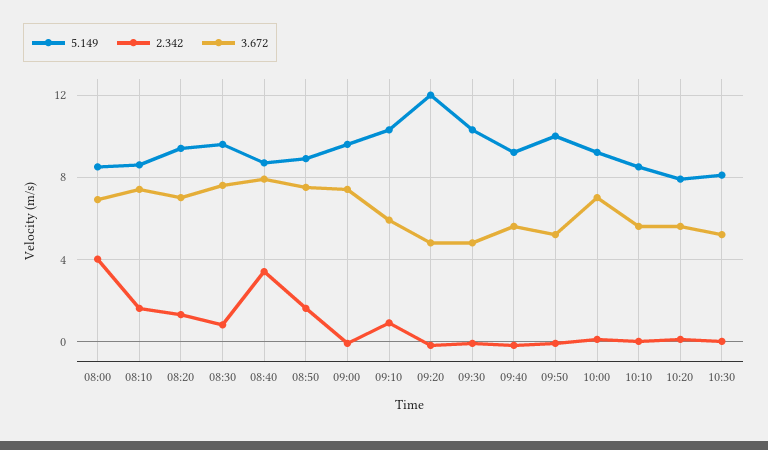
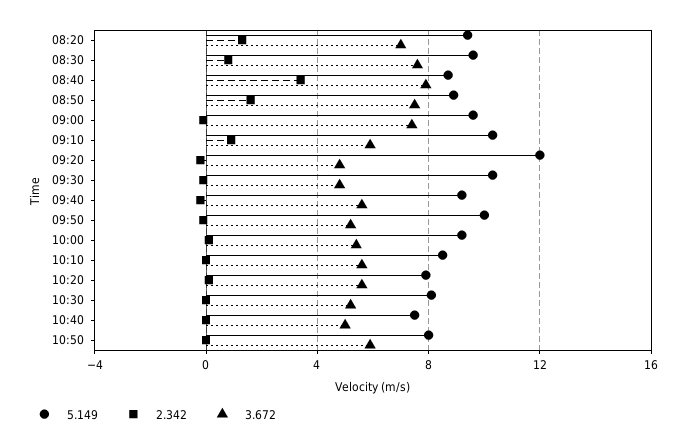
5.149, 08:00: 8.5 -> none
2.342, 08:00: 4 -> none
3.672, 08:00: 7 -> none
5.149, 08:10: 8.5 -> none
2.342, 08:10: 1.5 -> none
3.672, 08:10: 7.5 -> none
3.672, 10:00: 7 -> 5.5
5.149, 10:40: none -> 7.5
2.342, 10:40: none -> 0
3.672, 10:40: none -> 5
5.149, 10:50: none -> 8
2.342, 10:50: none -> 0
3.672, 10:50: none -> 6

